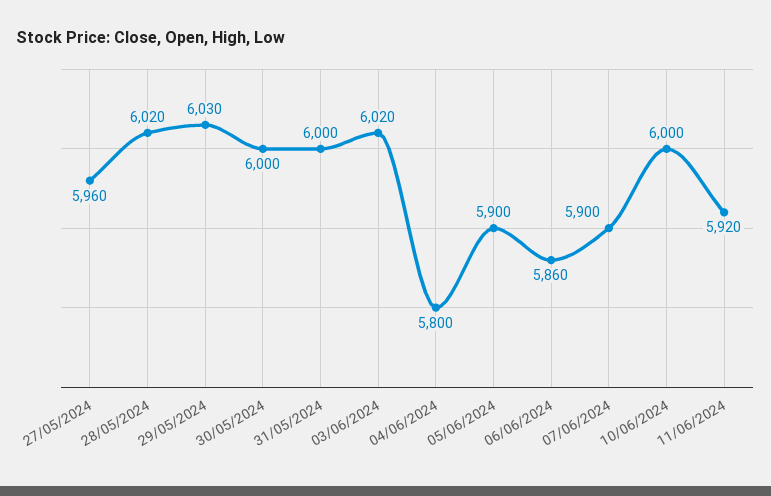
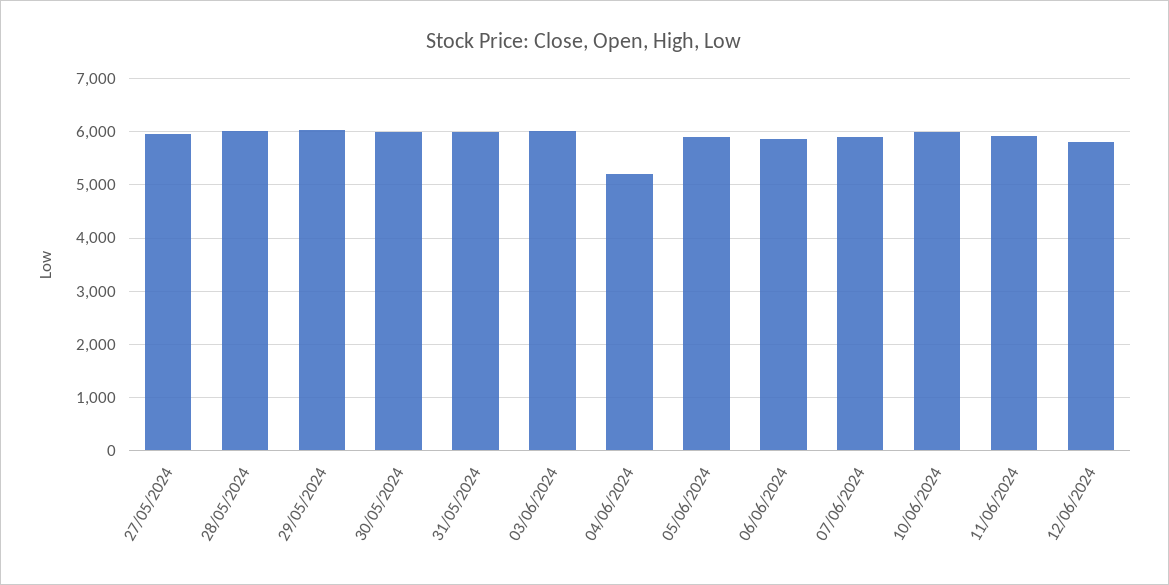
04/06/2024: 5800 -> 5200
12/06/2024: none -> 5800

